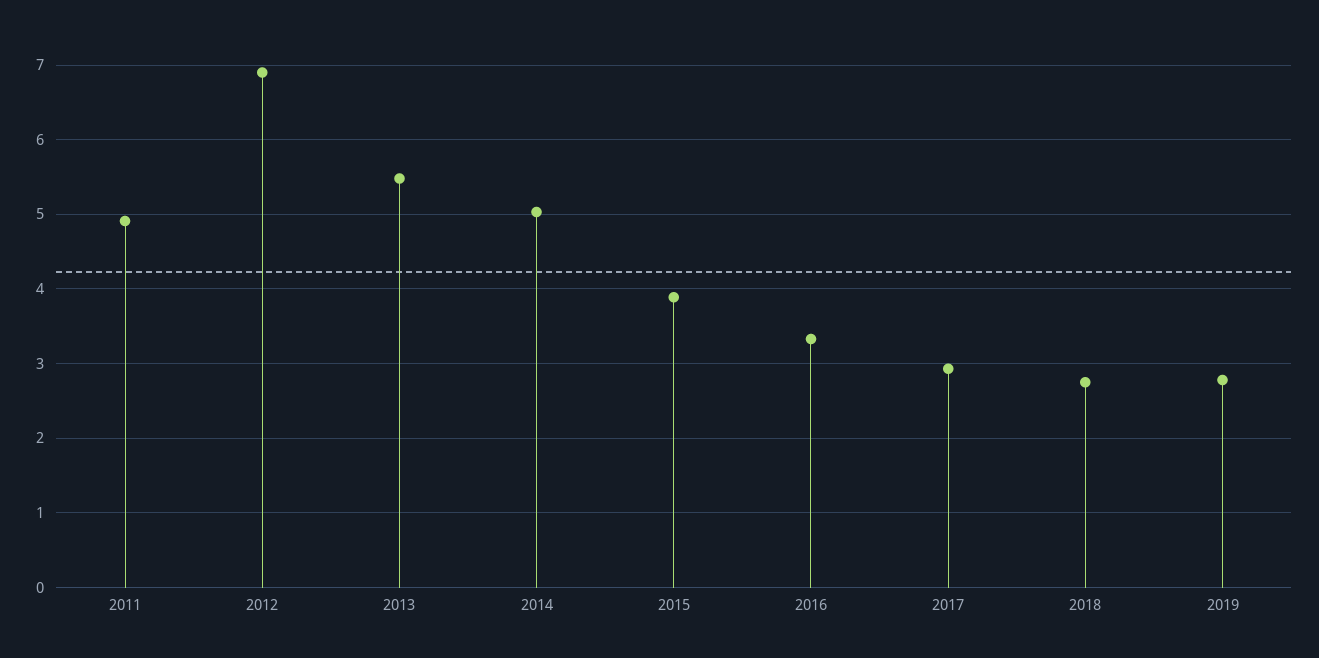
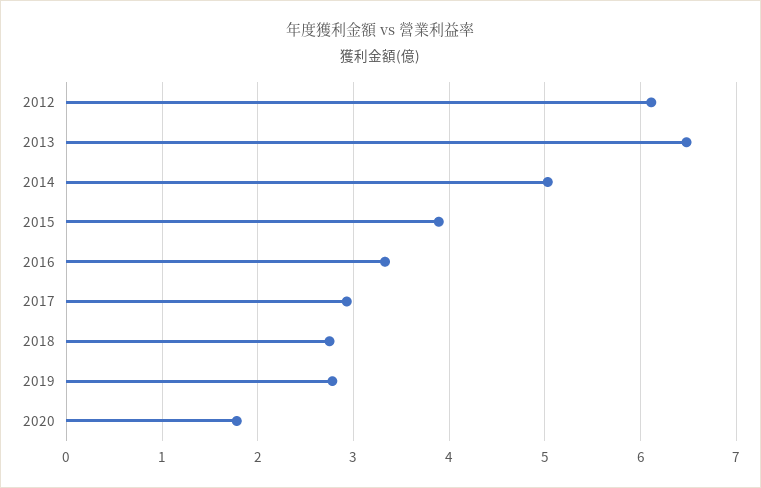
2011: 4.9 -> none
2012: 6.9 -> 6.1
2013: 5.5 -> 6.5
2020: none -> 1.8

